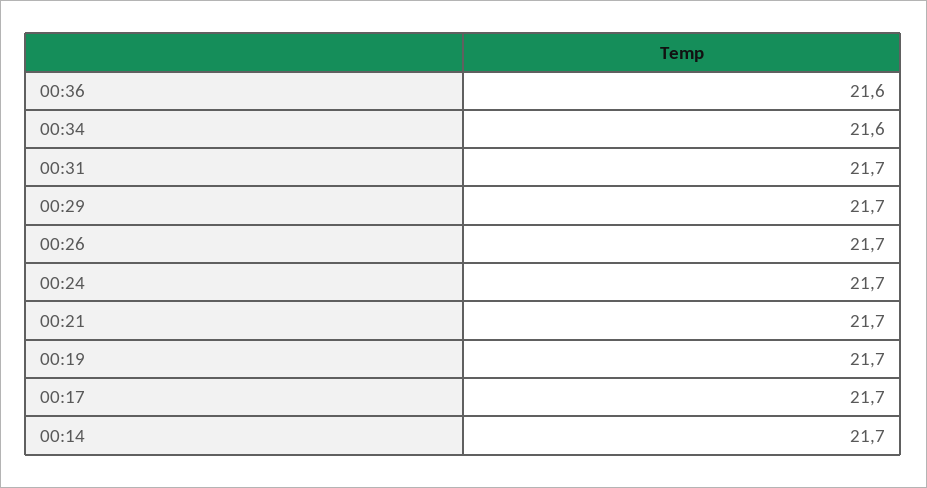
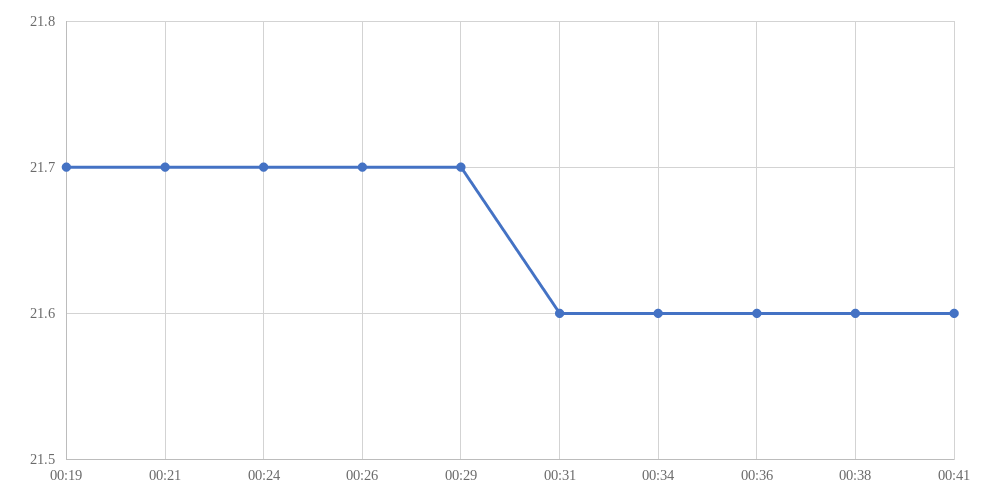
00:31: 21.7 -> 21.6
00:17: 21.7 -> none
00:14: 21.7 -> none
00:38: none -> 21.6
00:41: none -> 21.6

